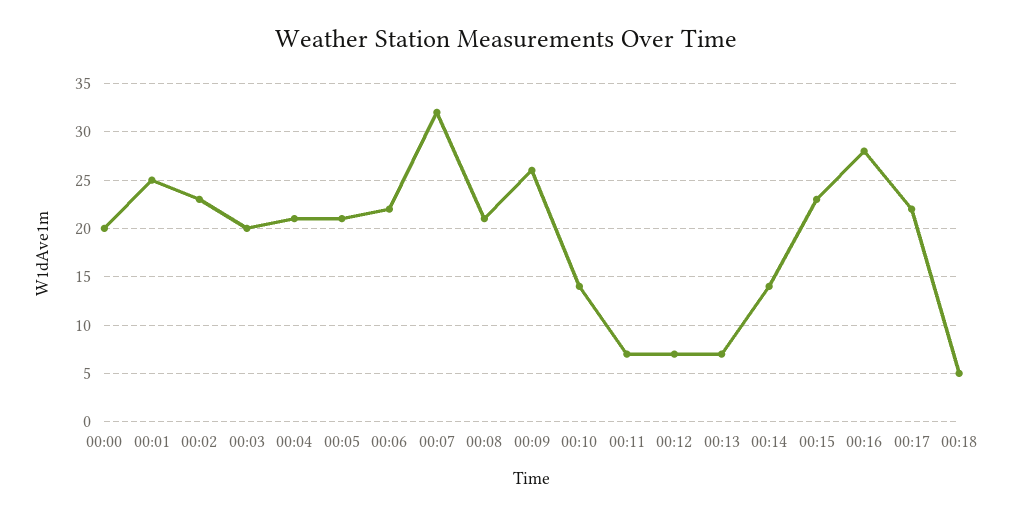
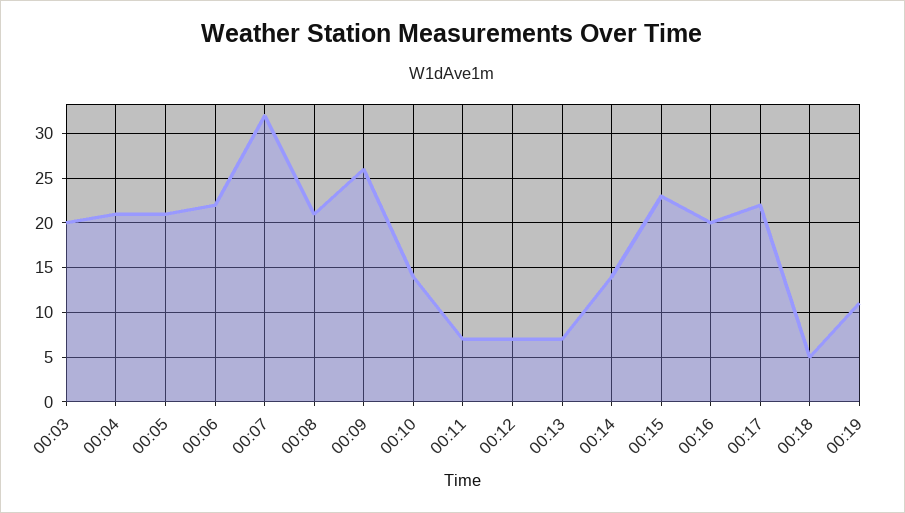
00:00: 20 -> none
00:01: 25 -> none
00:02: 23 -> none
00:16: 28 -> 20
00:19: none -> 11

